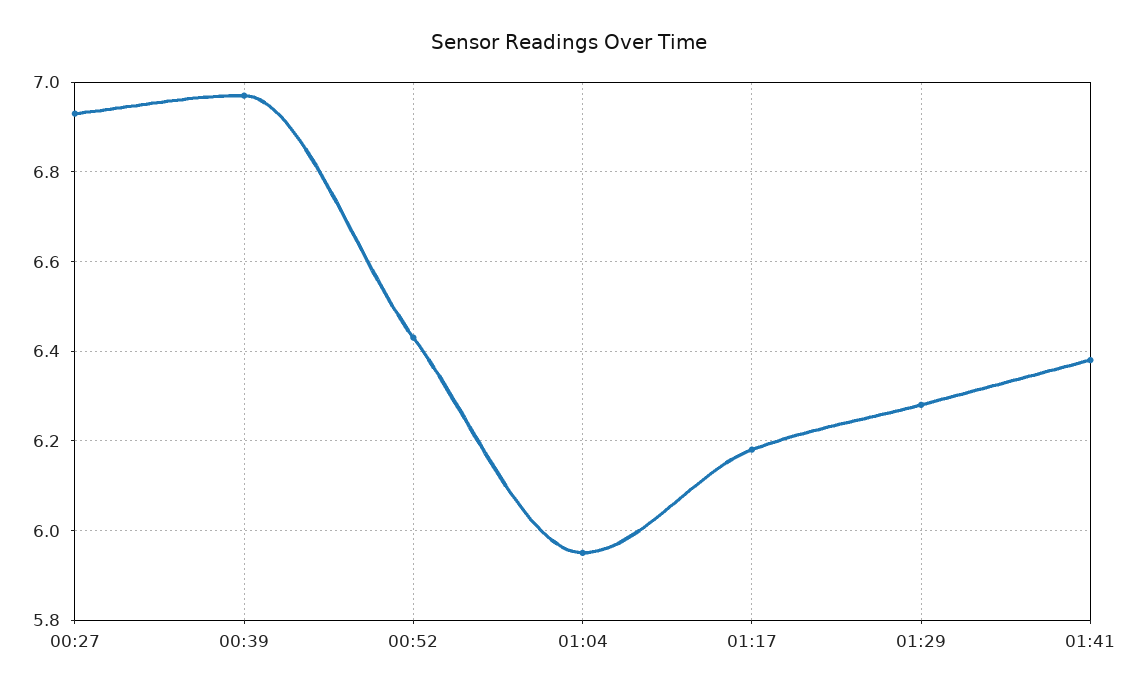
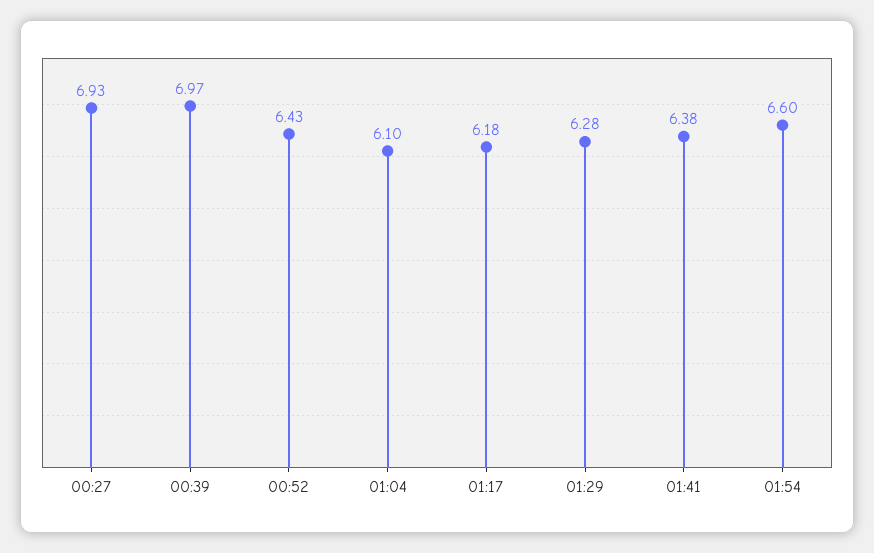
01:04: 5.95 -> 6.1
01:54: none -> 6.6

